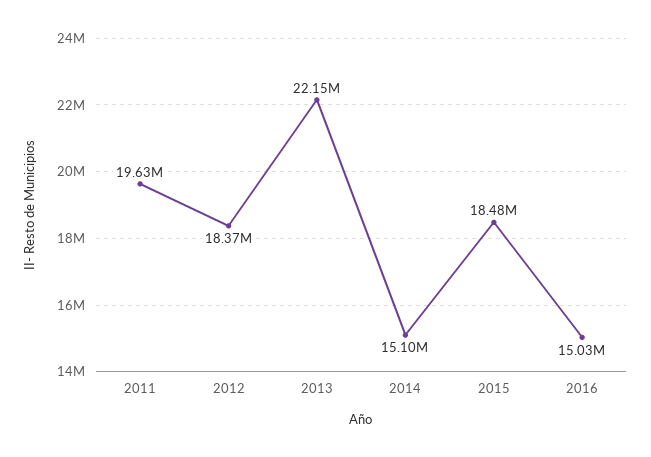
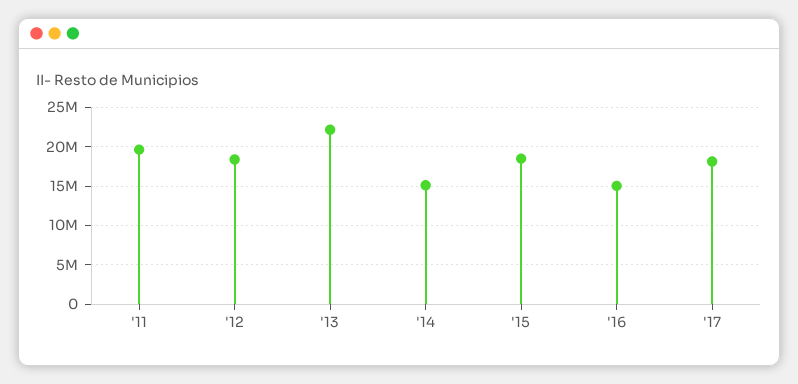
'17: none -> 18000000

